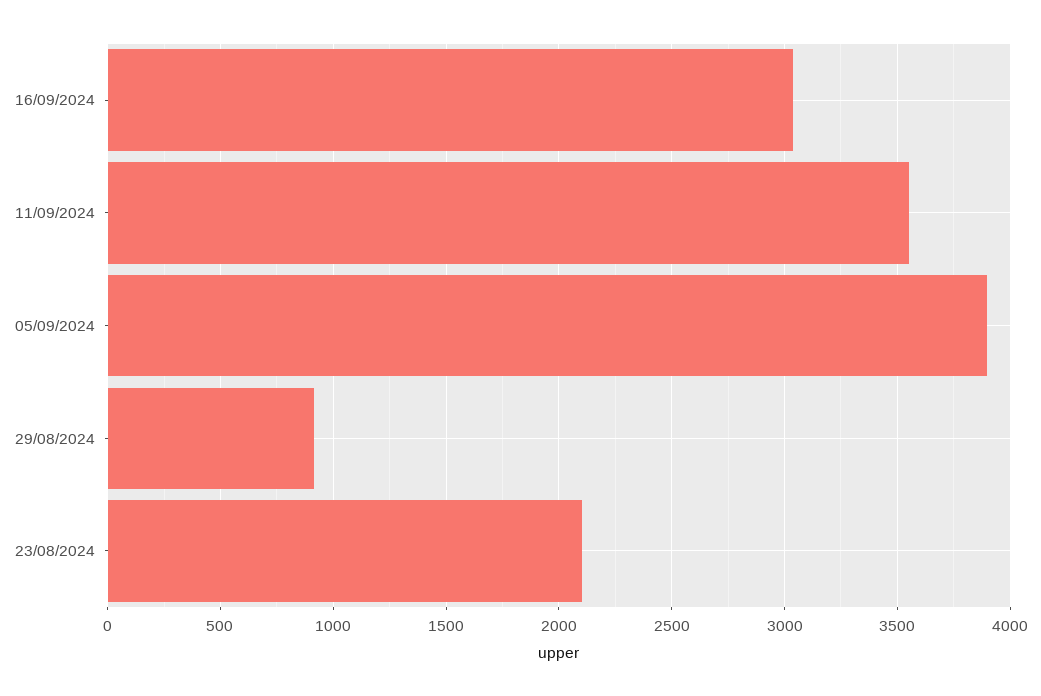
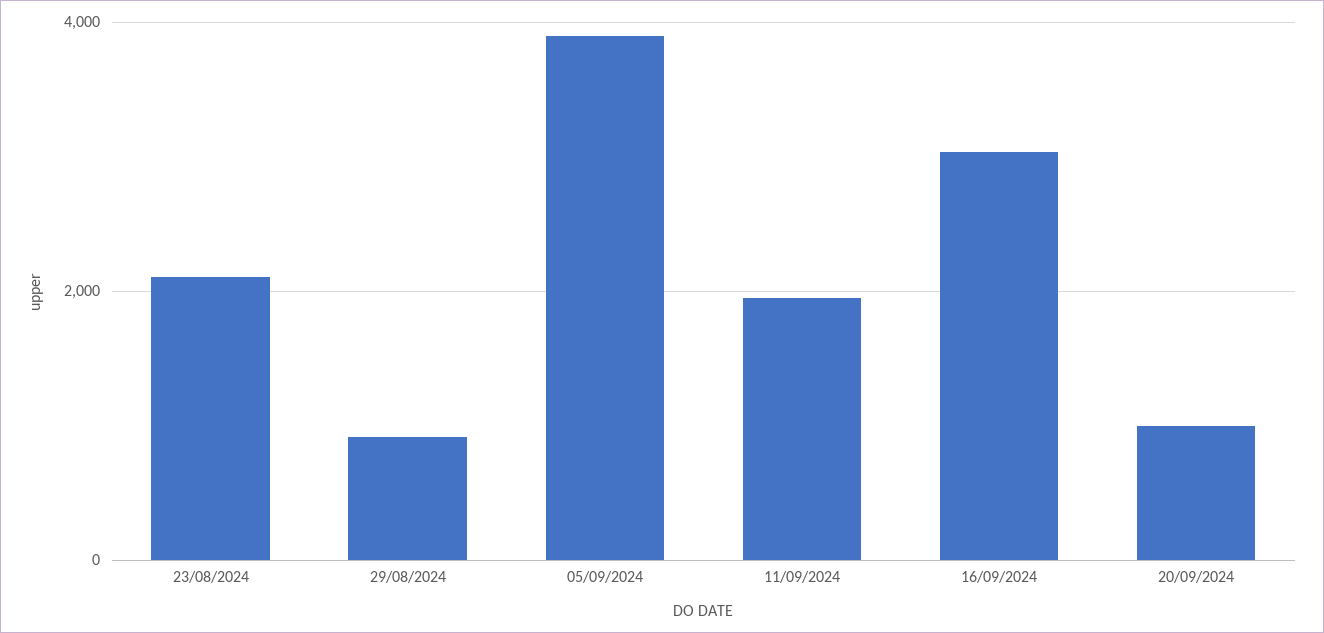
11/09/2024: 3550 -> 2000
20/09/2024: none -> 1000

